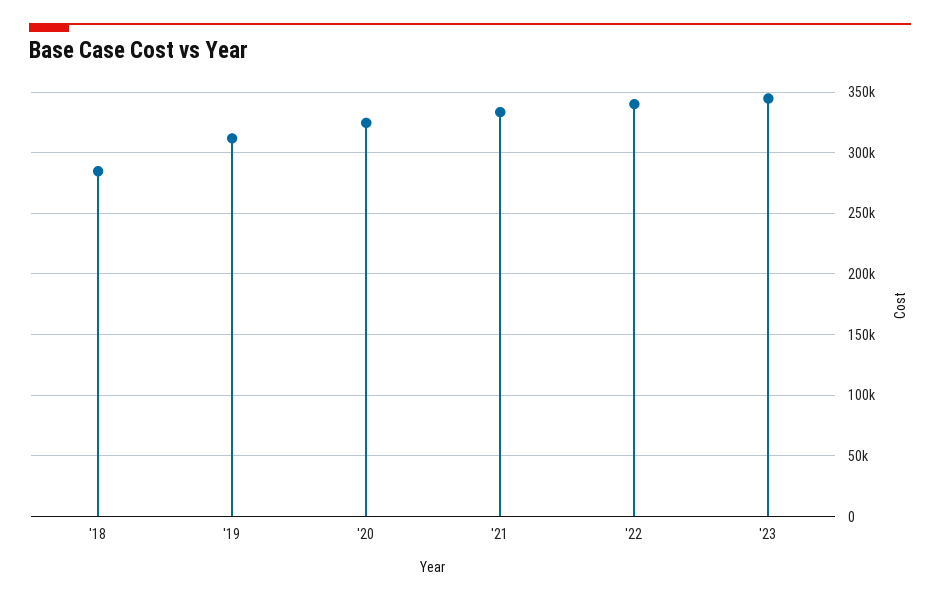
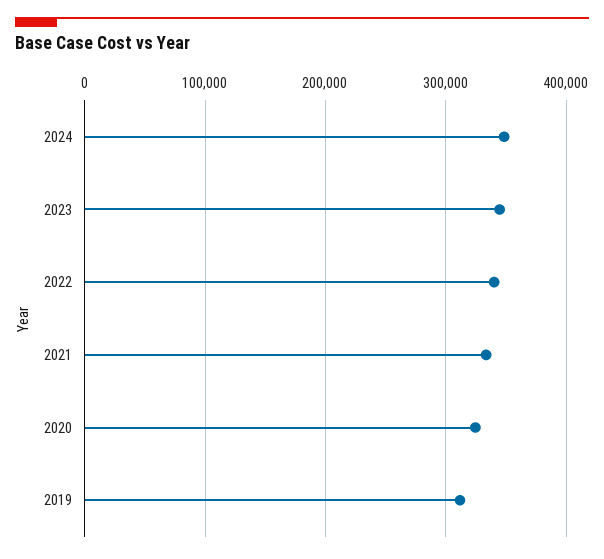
'18: 285000 -> none
2024: none -> 350000

